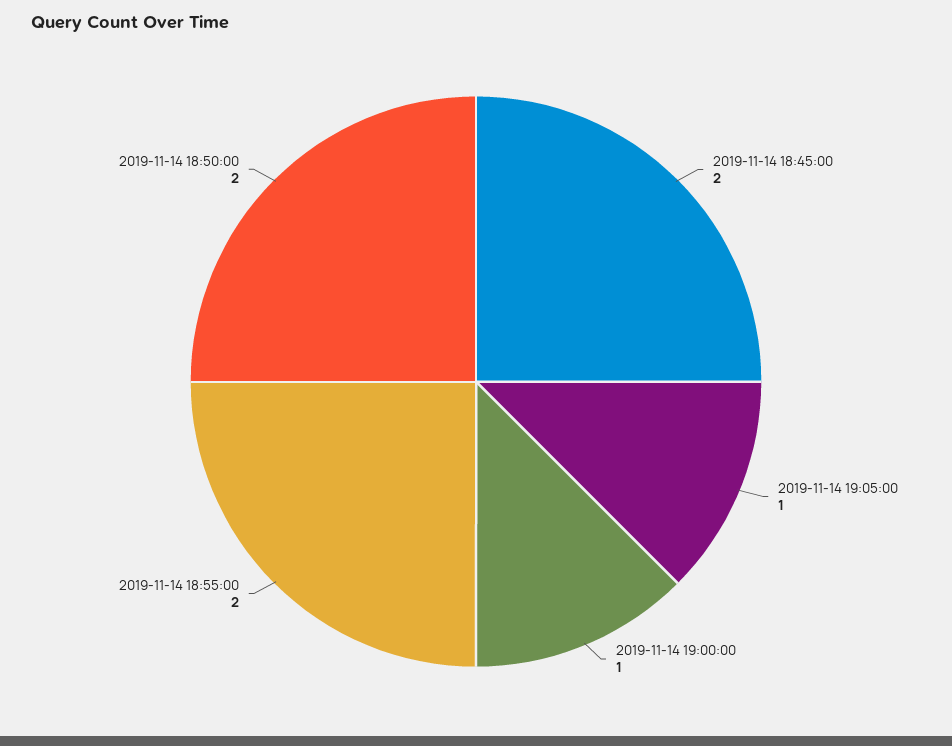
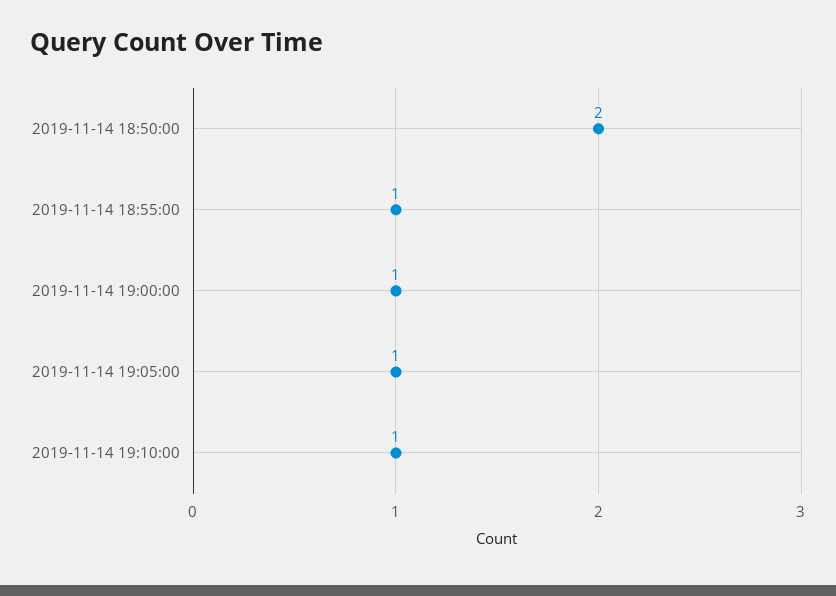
2019-11-14 18:45:00: 2 -> none
2019-11-14 18:55:00: 2 -> 1
2019-11-14 19:10:00: none -> 1

